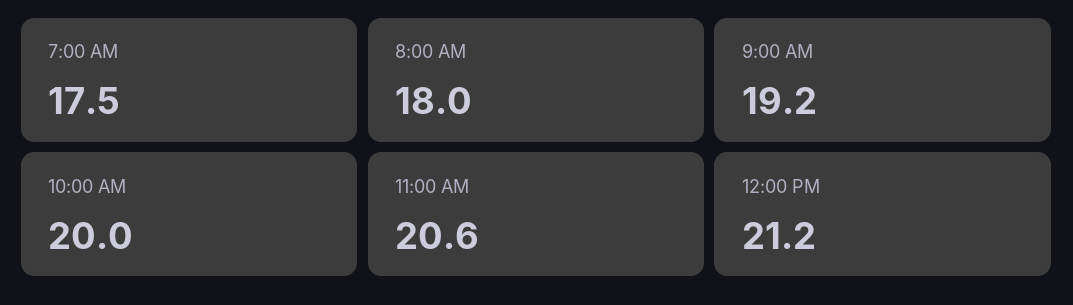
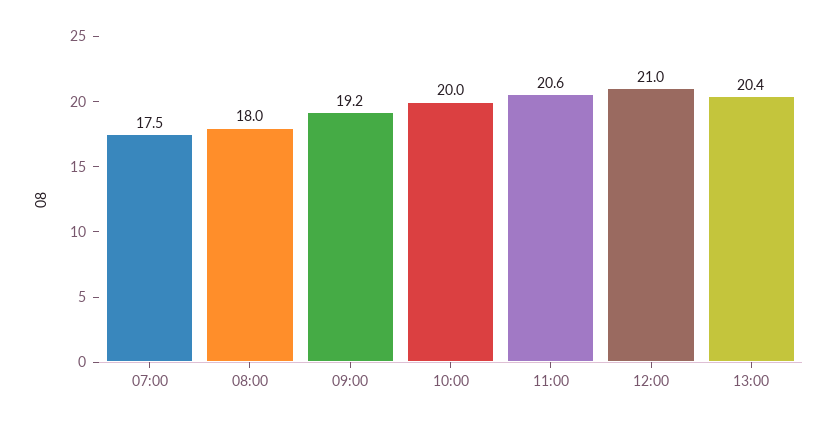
12:00 PM: 21.2 -> 21
13:00: none -> 20.4

